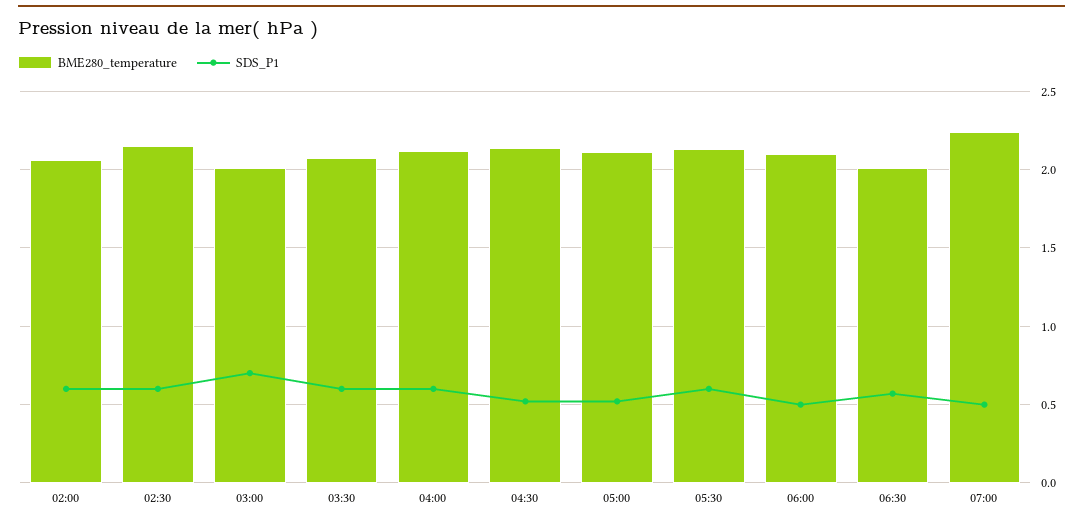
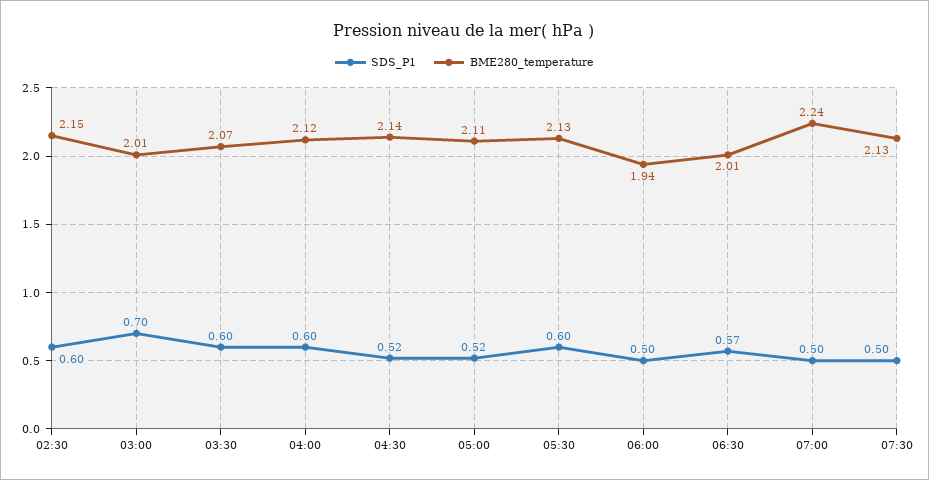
BME280_temperature, 02:00: 2.05 -> none
SDS_P1, 02:00: 0.6 -> none
BME280_temperature, 06:00: 2.1 -> 1.94
SDS_P1, 07:30: none -> 0.5
BME280_temperature, 07:30: none -> 2.13

